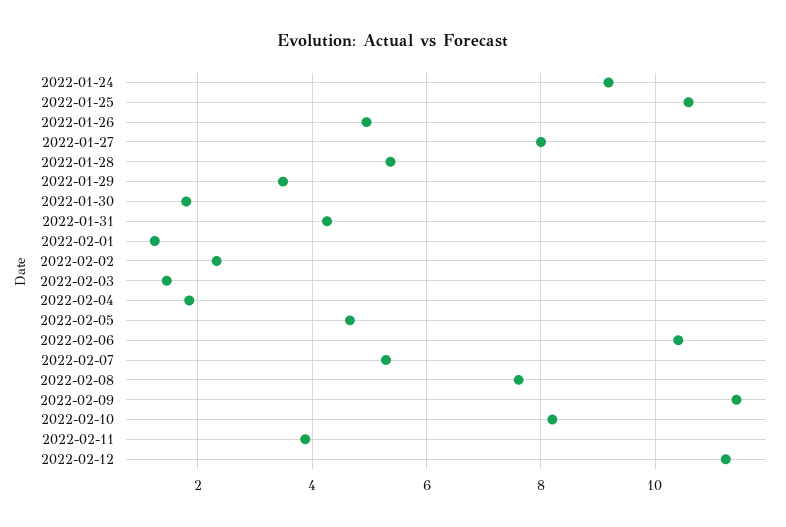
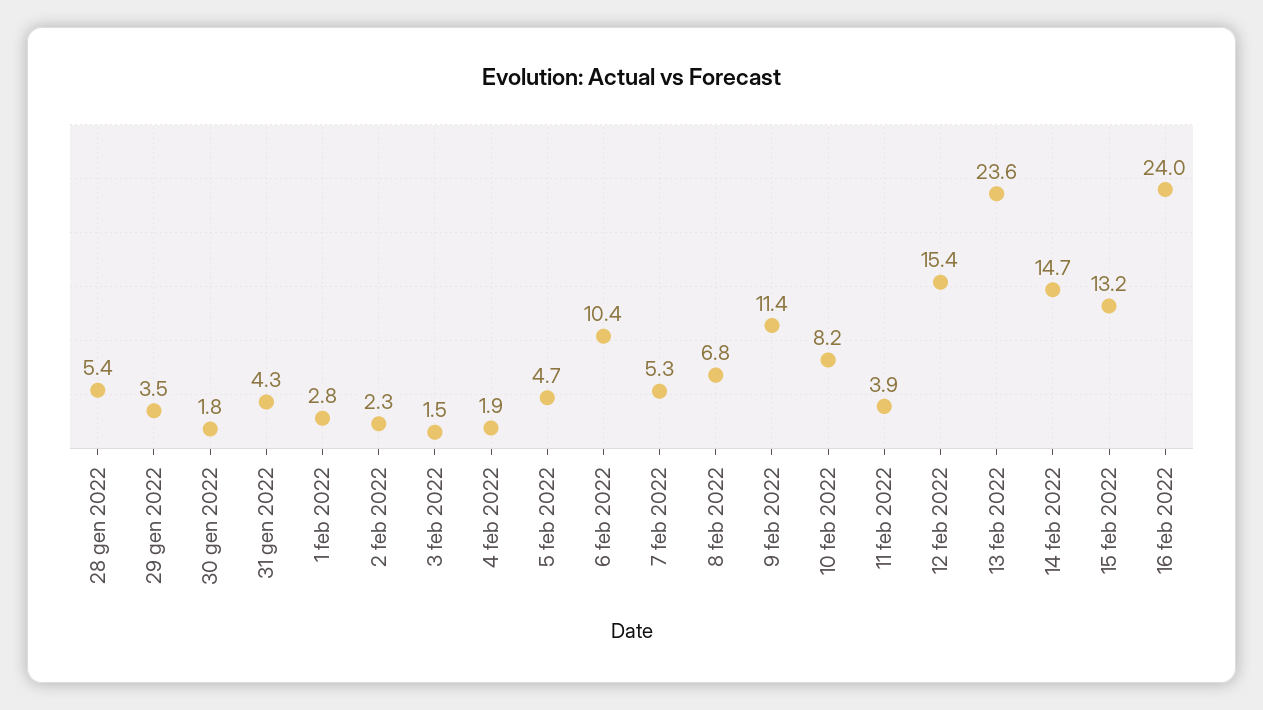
2022-01-24: 9.2 -> none
2022-01-25: 10.6 -> none
2022-01-26: 5 -> none
2022-01-27: 8 -> none
2022-02-01: 1.2 -> 2.8
2022-02-08: 7.6 -> 6.8
2022-02-12: 11.2 -> 15.4
13 feb 2022: none -> 23.6
14 feb 2022: none -> 14.7
15 feb 2022: none -> 13.2
16 feb 2022: none -> 24

